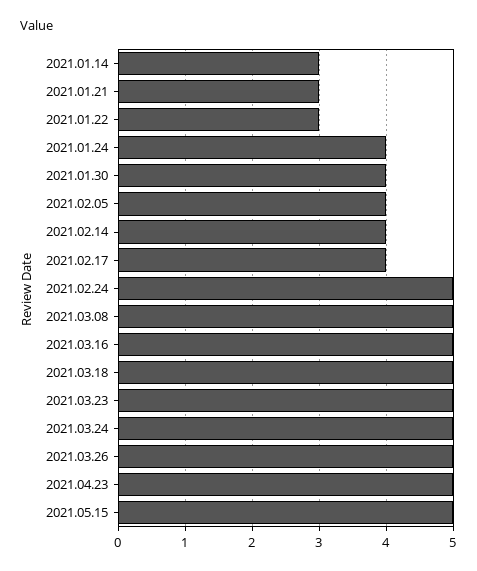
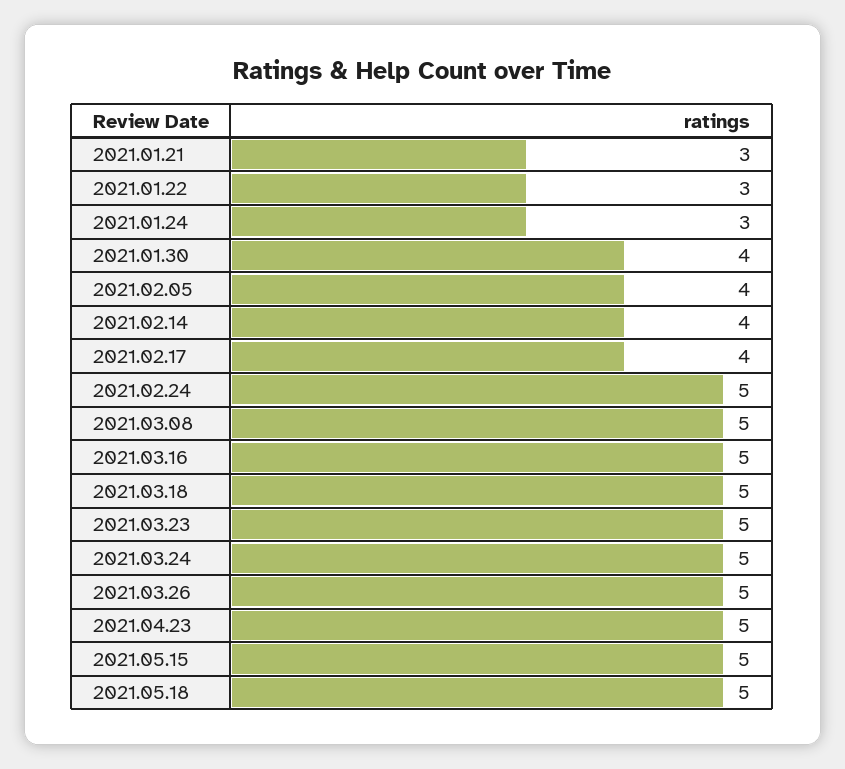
2021.01.14: 3 -> none
2021.01.24: 4 -> 3
2021.05.18: none -> 5

